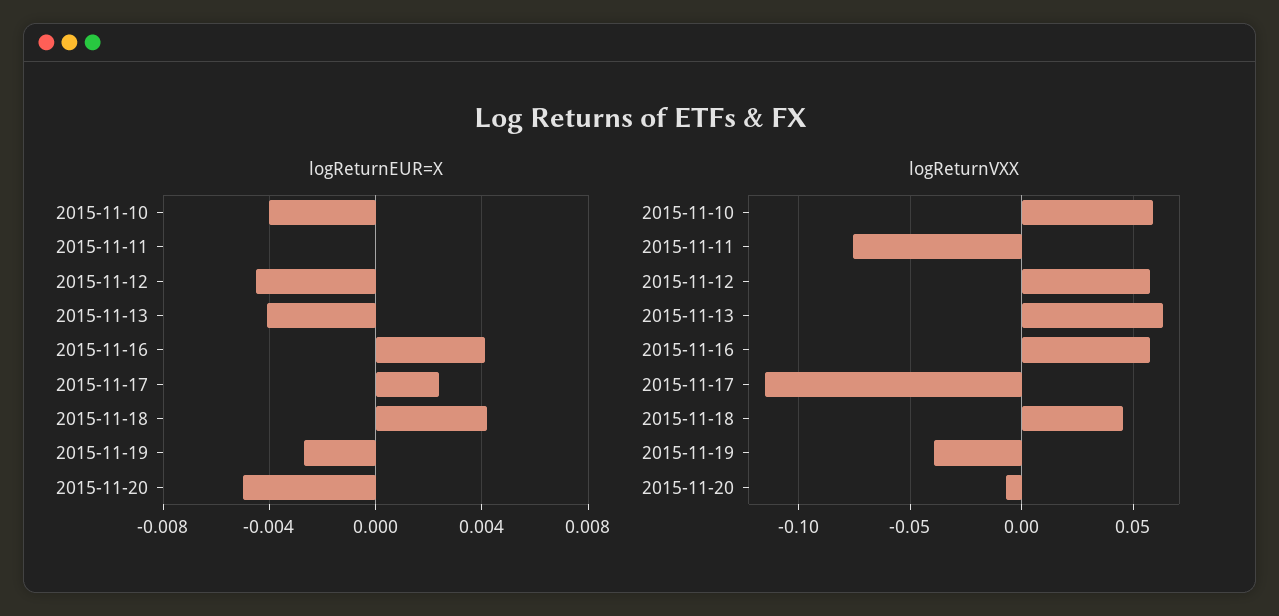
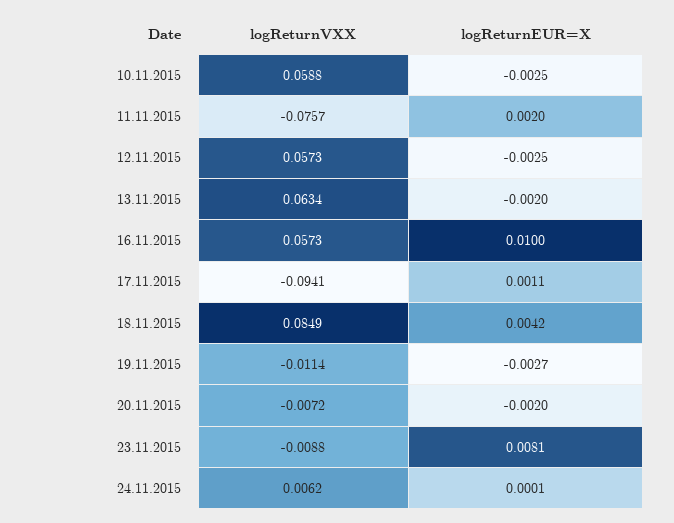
logReturnEUR=X, 2015-11-10: -0.004 -> -0.0025
logReturnEUR=X, 2015-11-11: 0 -> 0.002
logReturnEUR=X, 2015-11-12: -0.0045 -> -0.0025
logReturnEUR=X, 2015-11-13: -0.004 -> -0.002
logReturnEUR=X, 2015-11-16: 0.004 -> 0.01
logReturnEUR=X, 2015-11-17: 0.0025 -> 0.0011
logReturnEUR=X, 2015-11-20: -0.005 -> -0.002
logReturnVXX, 2015-11-17: -0.115 -> -0.0941
logReturnVXX, 2015-11-18: 0.045 -> 0.0849
logReturnVXX, 2015-11-19: -0.04 -> -0.0114
logReturnVXX, 23.11.2015: none -> -0.0088
logReturnEUR=X, 23.11.2015: none -> 0.0081
logReturnVXX, 24.11.2015: none -> 0.0062
logReturnEUR=X, 24.11.2015: none -> 0.0001

